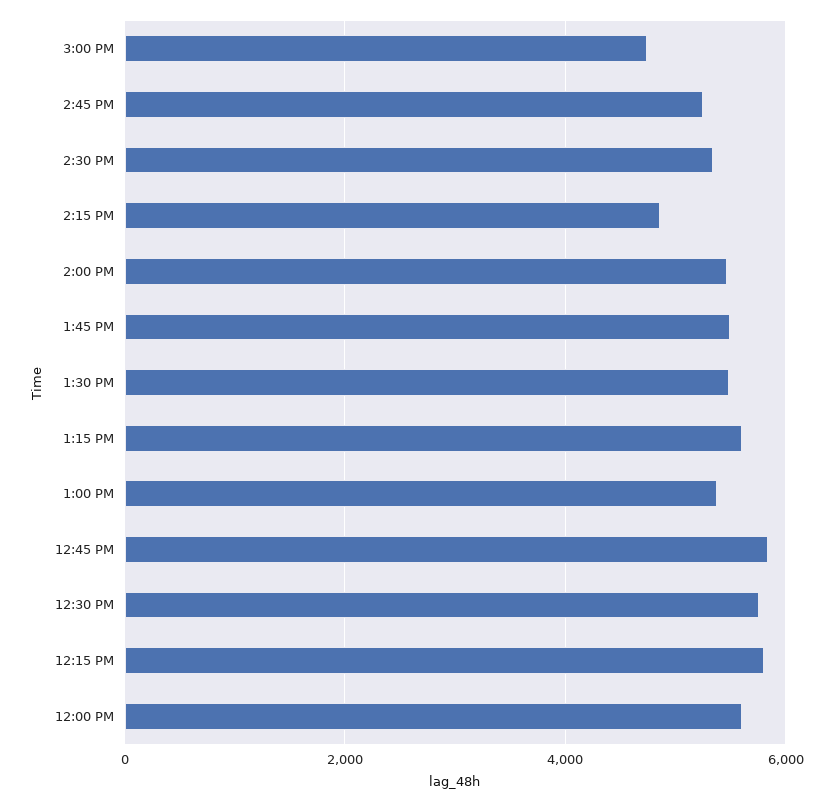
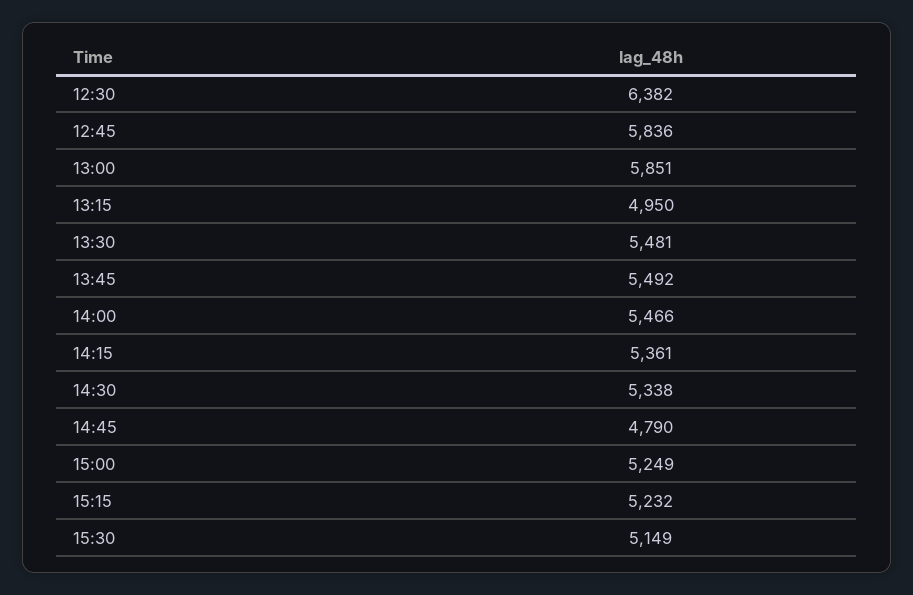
3:00 PM: 4800 -> 5249
2:45 PM: 5200 -> 4790
2:15 PM: 4800 -> 5361
1:15 PM: 5600 -> 4950
1:00 PM: 5400 -> 5851
12:30 PM: 5800 -> 6382
12:15 PM: 5800 -> none
12:00 PM: 5600 -> none
15:15: none -> 5232
15:30: none -> 5149

